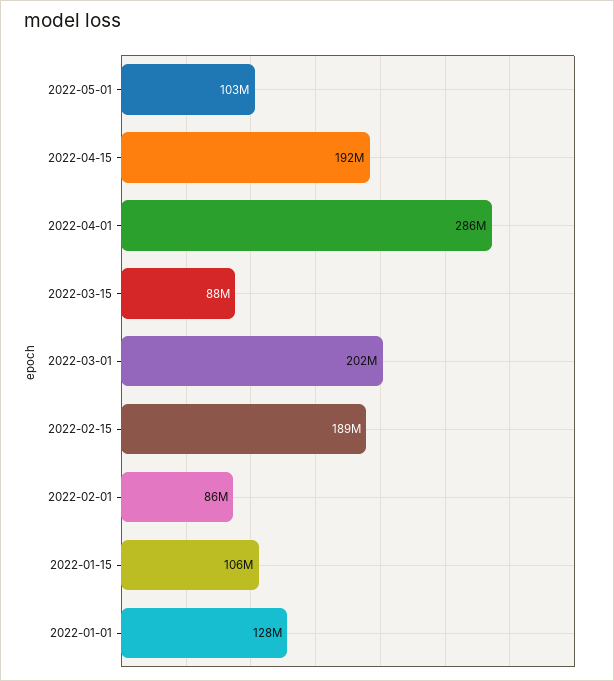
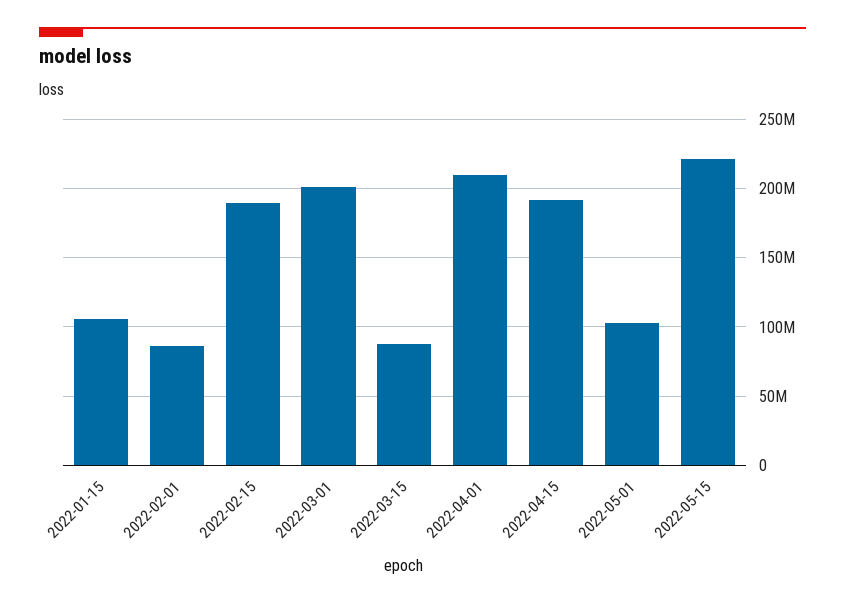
2022-04-01: 286000000 -> 210000000
2022-01-01: 128000000 -> none
2022-05-15: none -> 220000000

